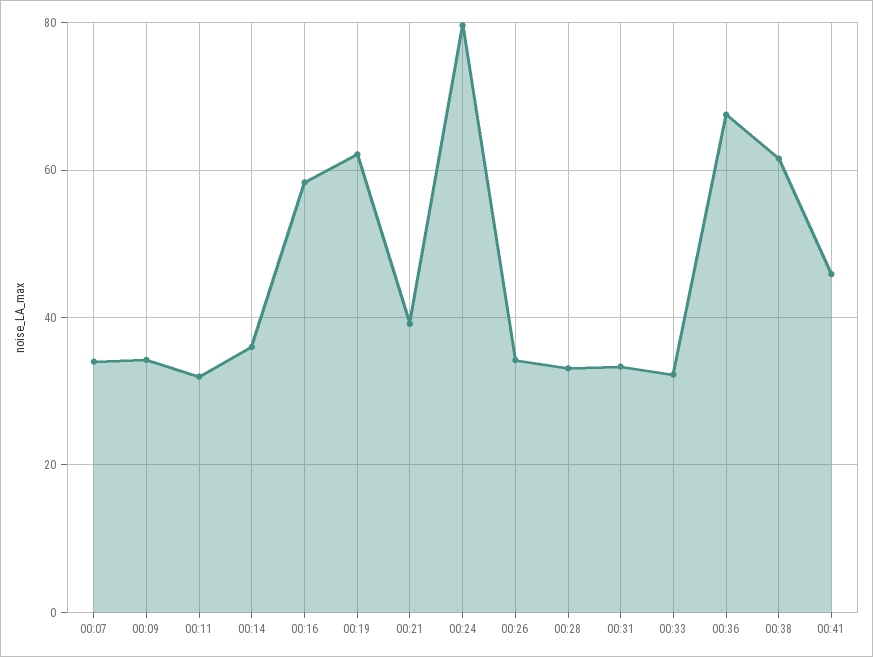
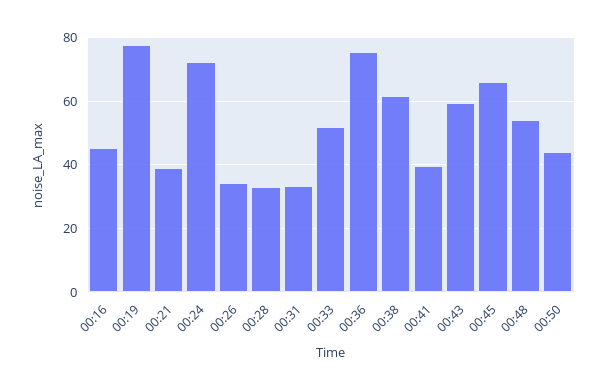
00:07: 34 -> none
00:09: 34 -> none
00:11: 32 -> none
00:14: 36 -> none
00:16: 58 -> 46
00:19: 62 -> 78
00:24: 80 -> 72
00:33: 32 -> 52
00:36: 68 -> 76
00:41: 46 -> 40
00:43: none -> 60
00:45: none -> 66
00:48: none -> 54
00:50: none -> 44

